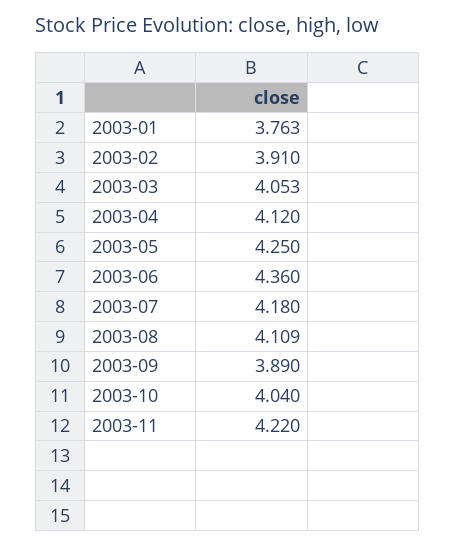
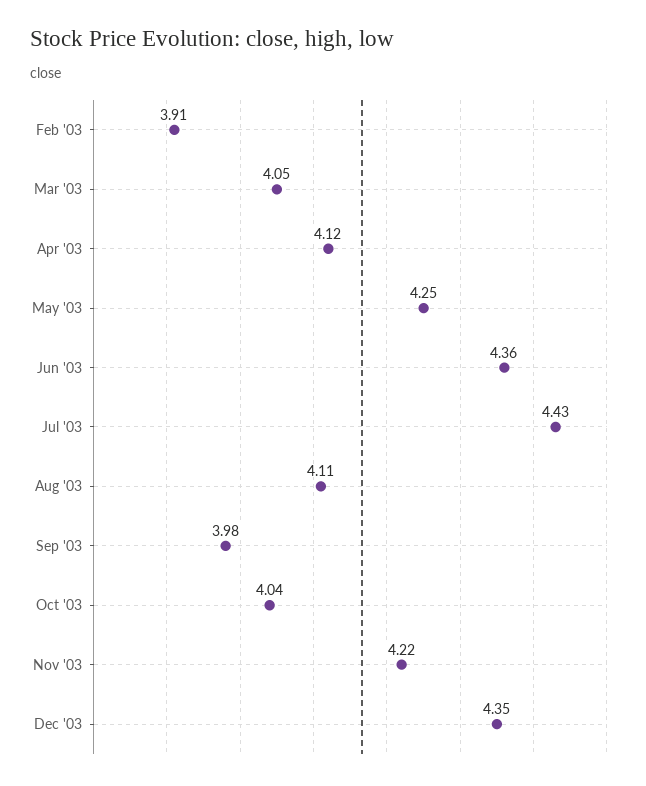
2003-01: 3.763 -> none
2003-07: 4.18 -> 4.43
2003-09: 3.89 -> 3.98
Dec '03: none -> 4.35

